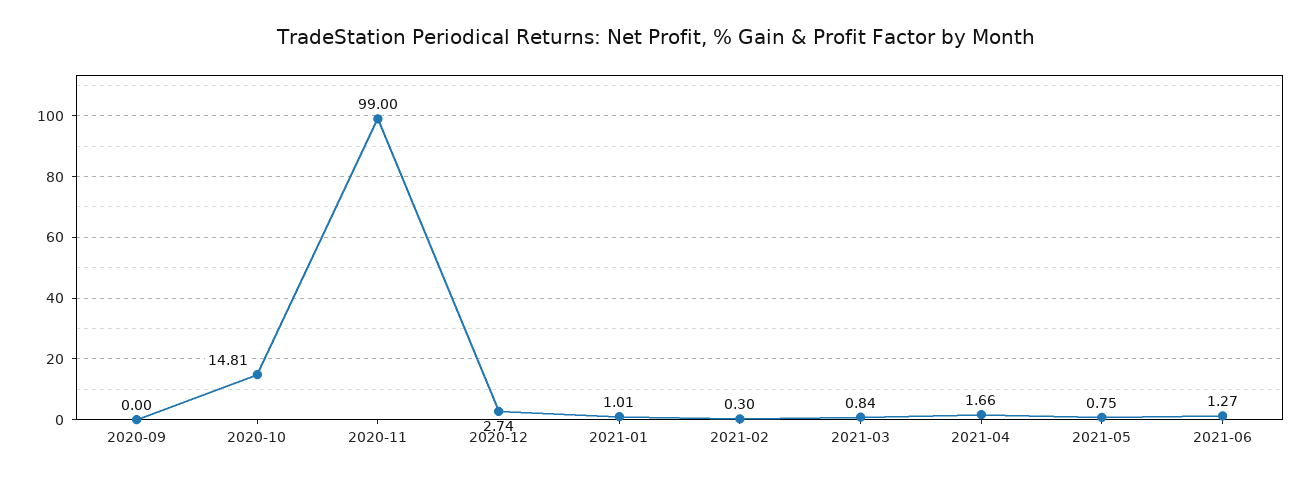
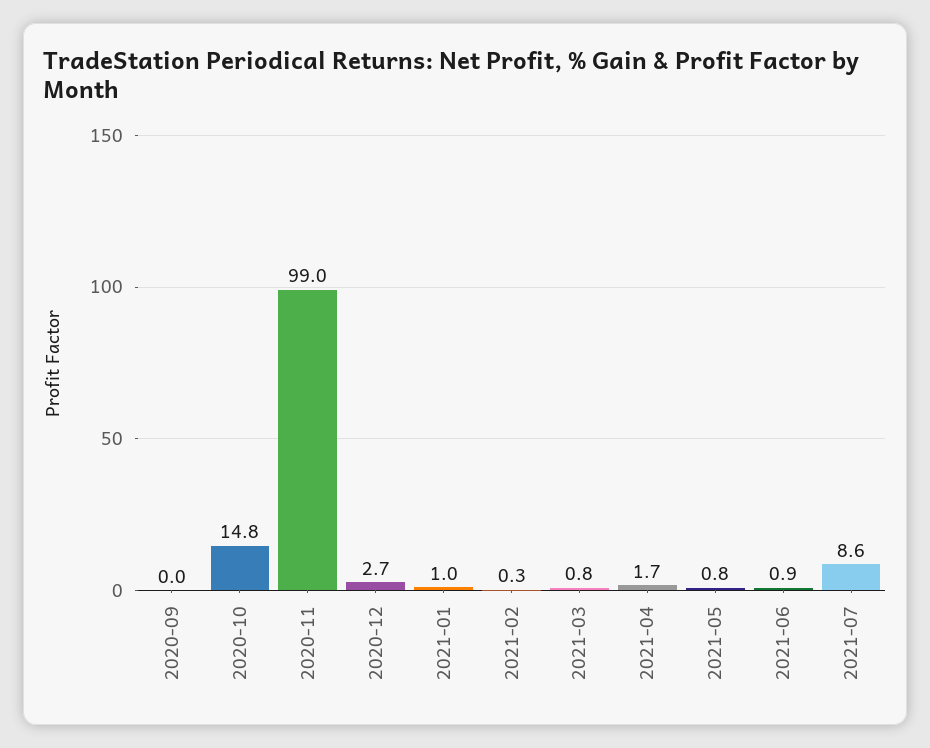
2021-06: 1.27 -> 0.9
2021-07: none -> 8.6

